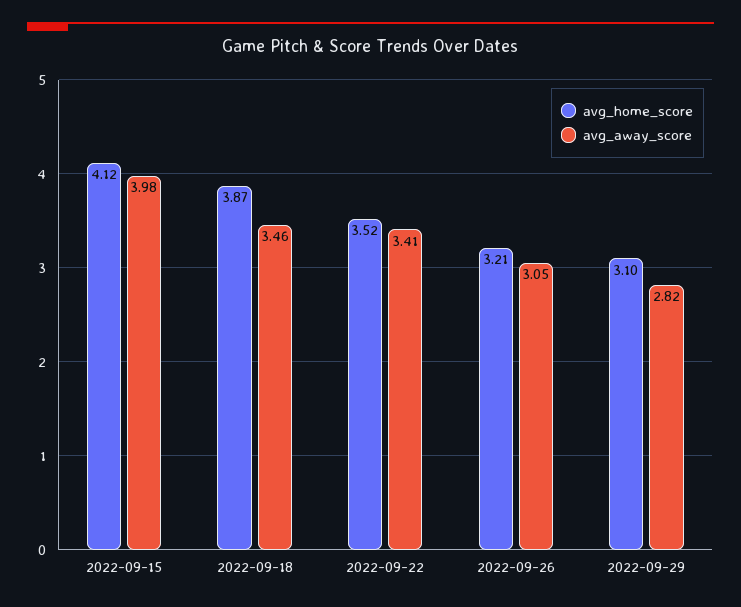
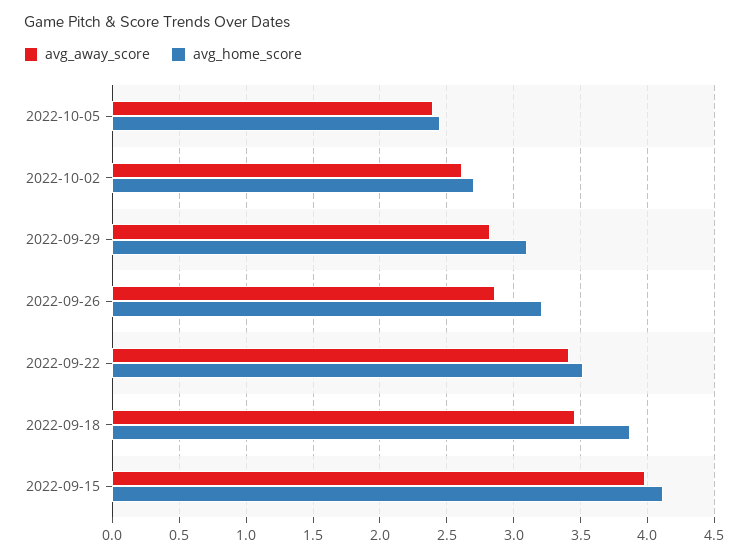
avg_away_score, 2022-09-26: 3.05 -> 2.85
avg_away_score, 2022-10-05: none -> 2.4
avg_home_score, 2022-10-05: none -> 2.45
avg_away_score, 2022-10-02: none -> 2.6
avg_home_score, 2022-10-02: none -> 2.7

